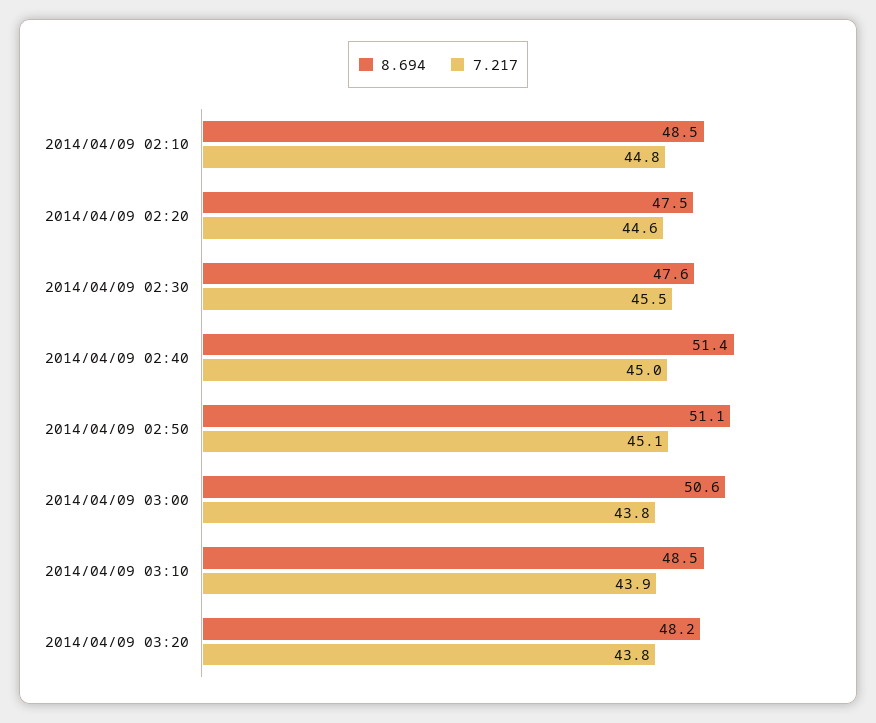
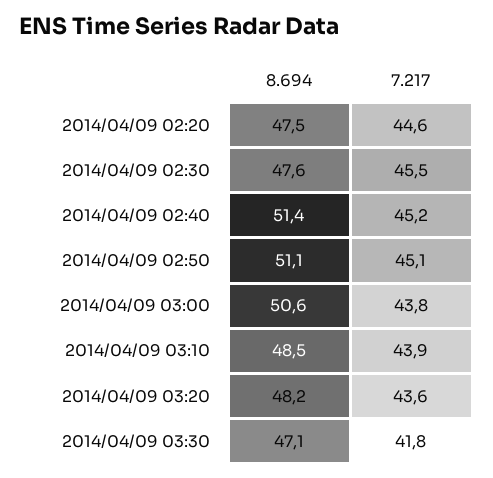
8.694, 2014/04/09 02:10: 48.5 -> none
7.217, 2014/04/09 02:10: 44.8 -> none
7.217, 2014/04/09 02:40: 45 -> 45.2
7.217, 2014/04/09 03:20: 43.8 -> 43.6
8.694, 2014/04/09 03:30: none -> 47.1
7.217, 2014/04/09 03:30: none -> 41.8

